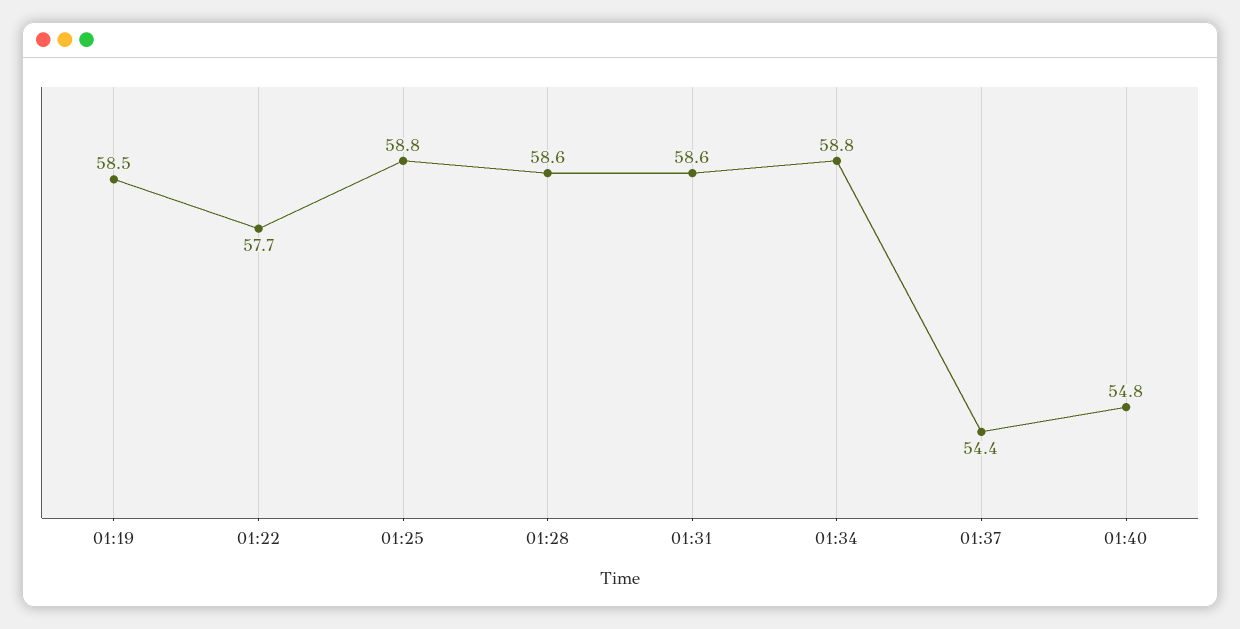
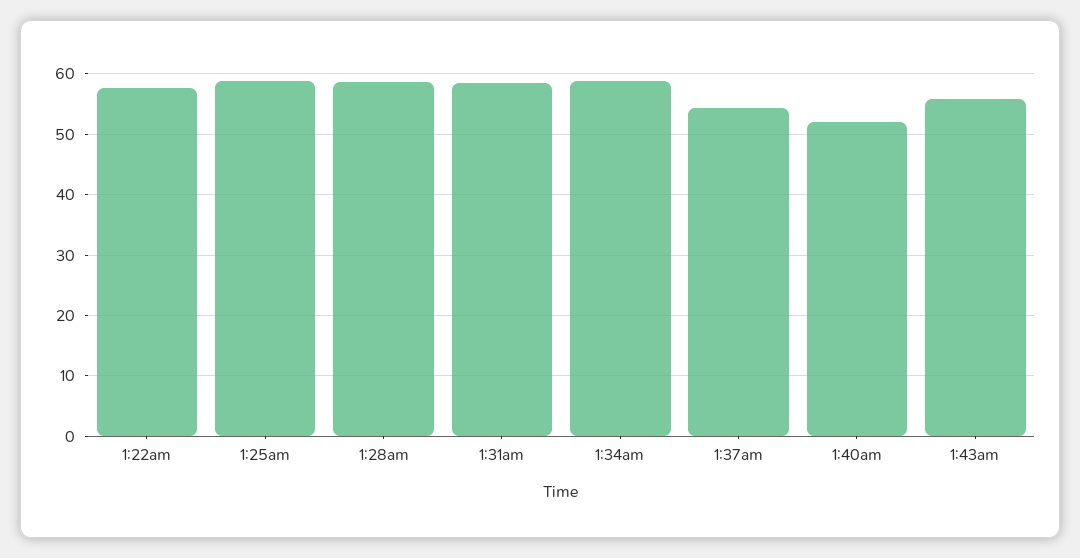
01:19: 58.5 -> none
01:40: 54.8 -> 52
1:43am: none -> 56

